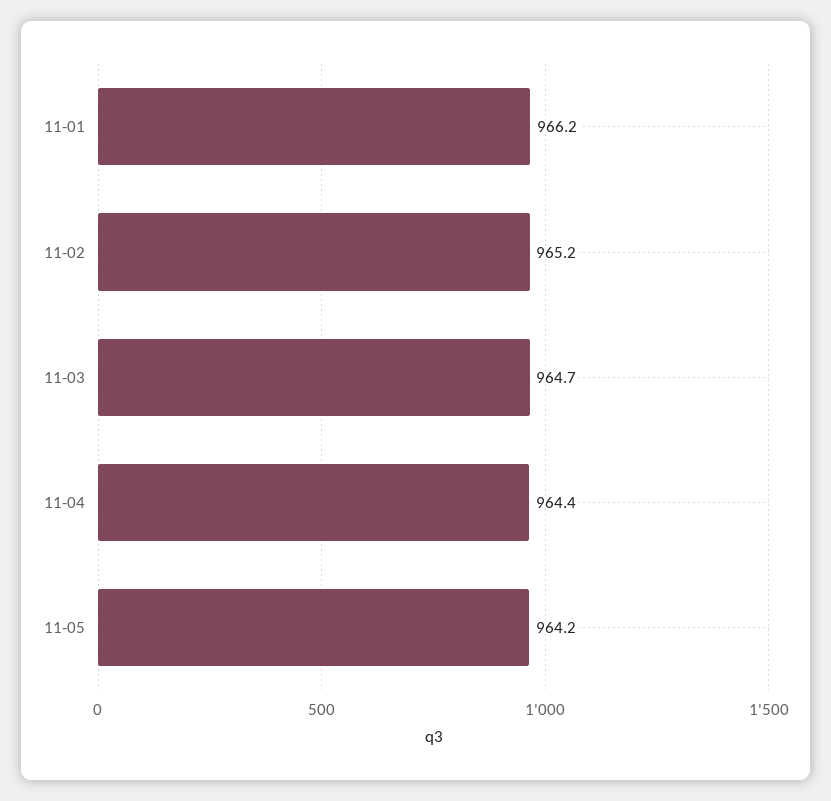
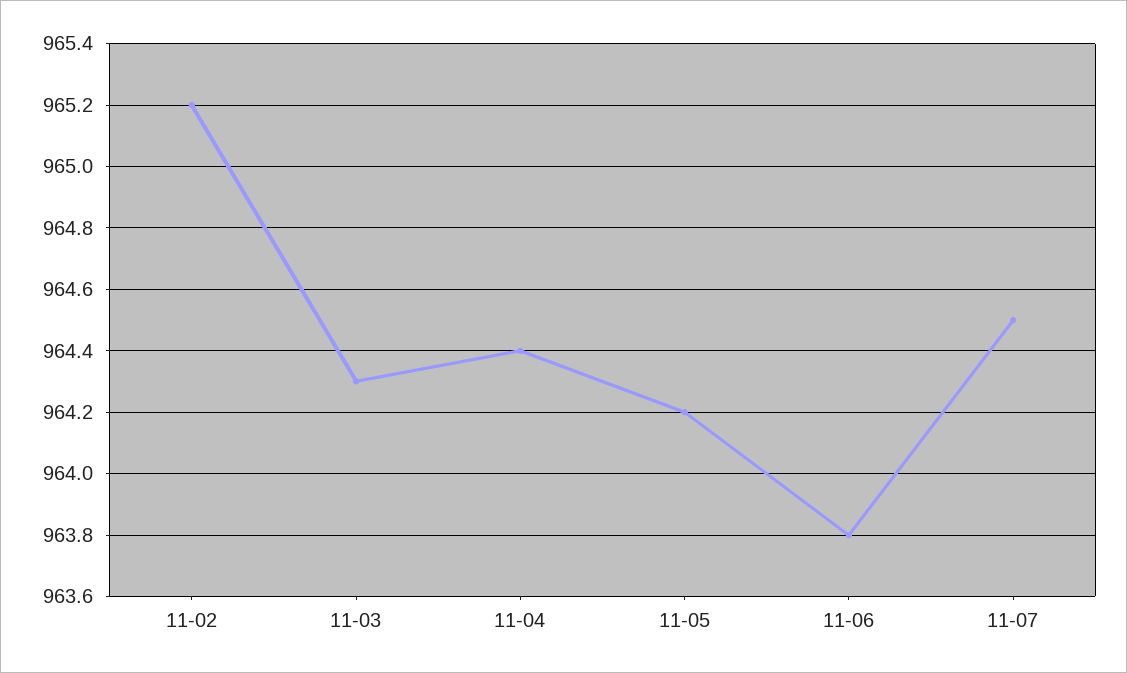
11-01: 966.2 -> none
11-03: 964.7 -> 964.3
11-06: none -> 963.8
11-07: none -> 964.5

